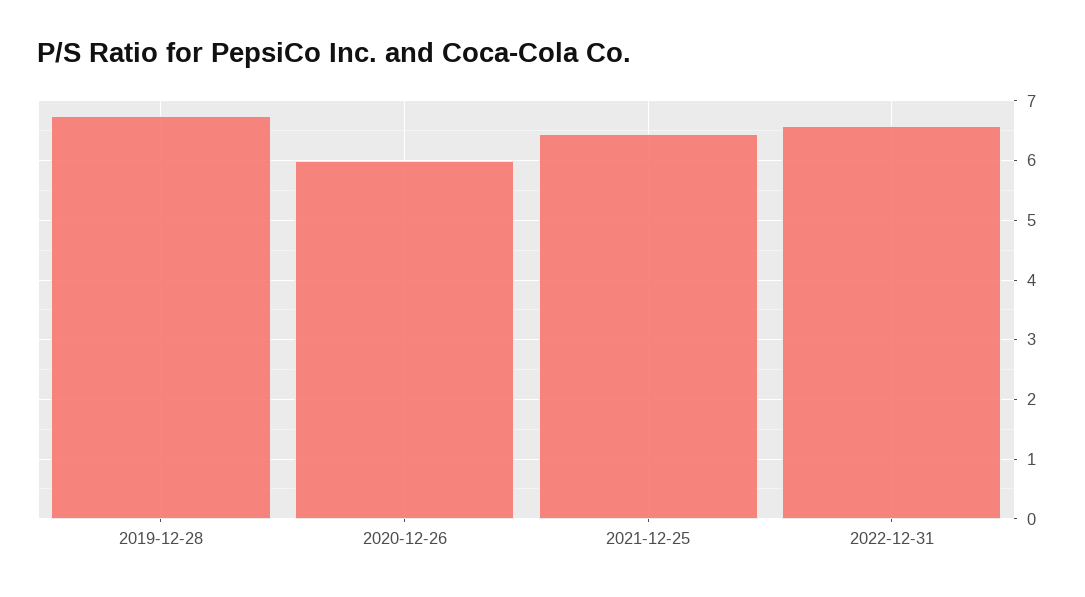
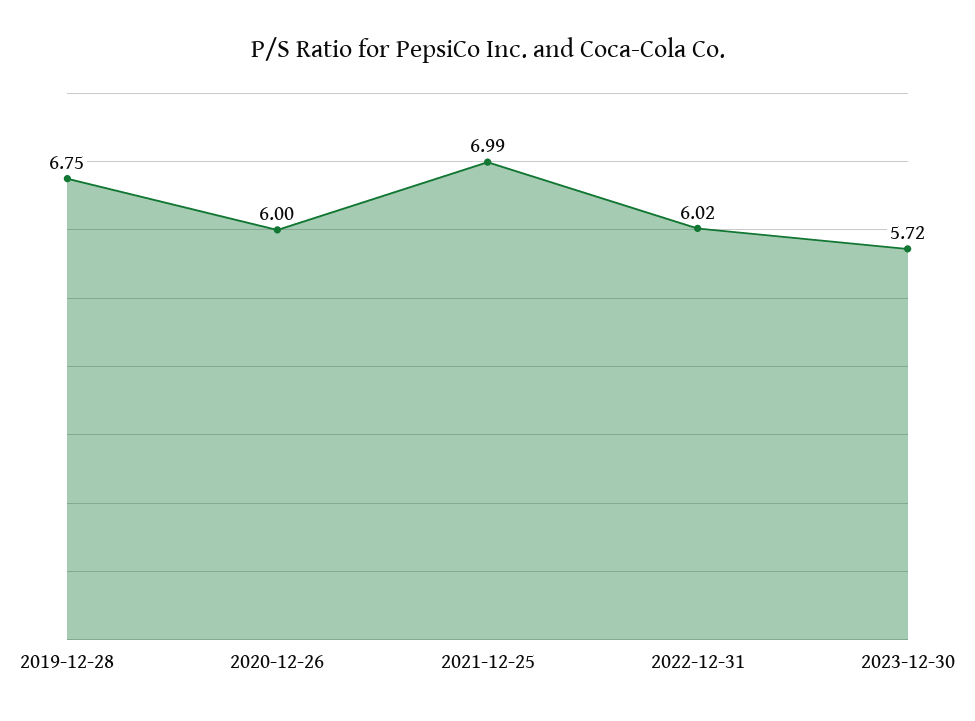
2021-12-25: 6.4 -> 6.99
2022-12-31: 6.6 -> 6.02
2023-12-30: none -> 5.72

